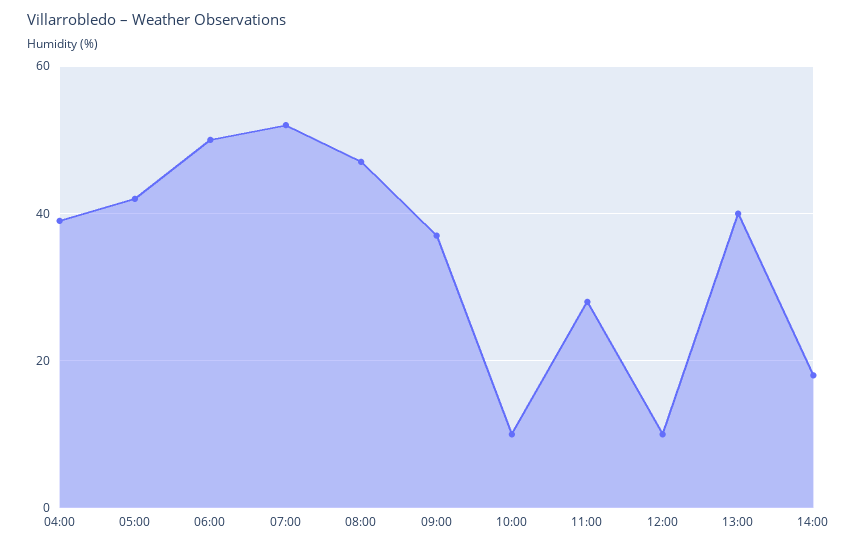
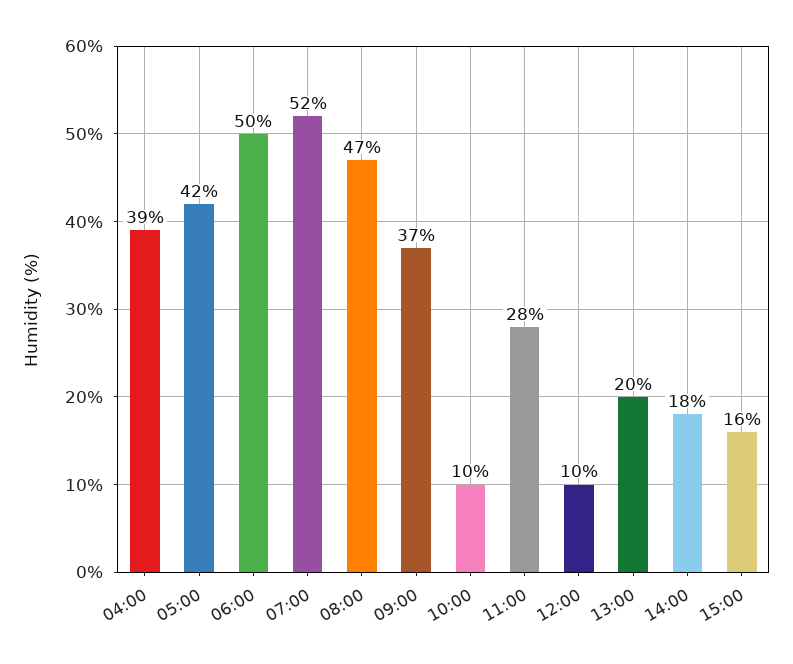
13:00: 40 -> 20
15:00: none -> 16

